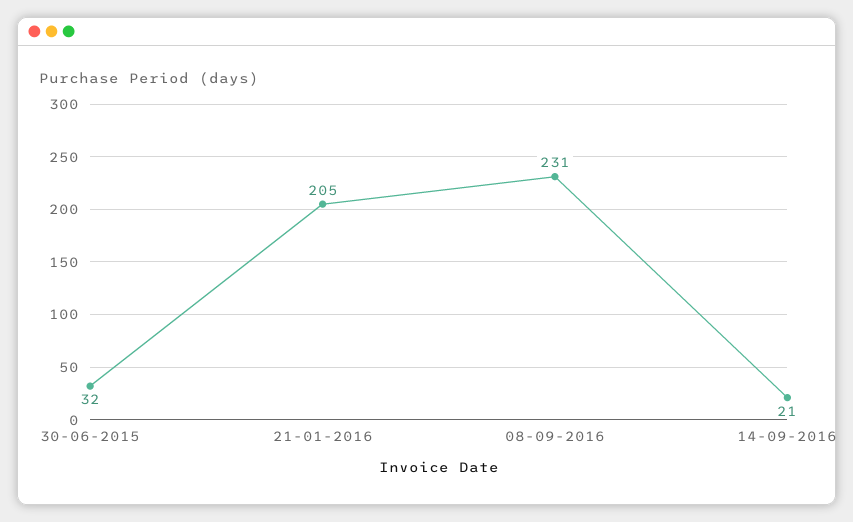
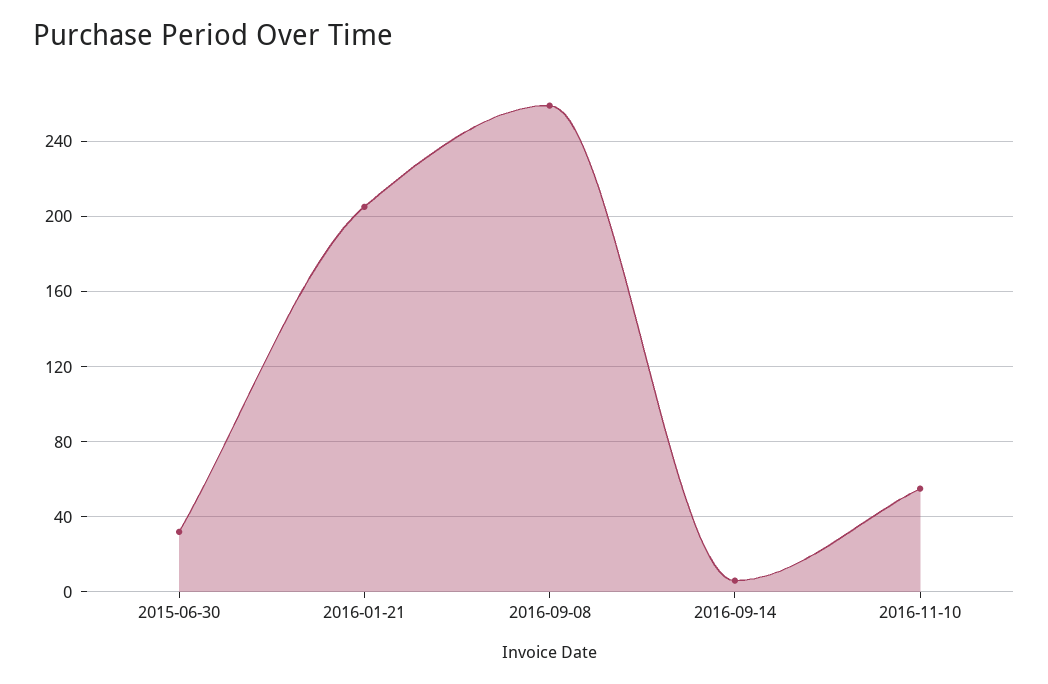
08-09-2016: 231 -> 260
14-09-2016: 21 -> 5
2016-11-10: none -> 55

